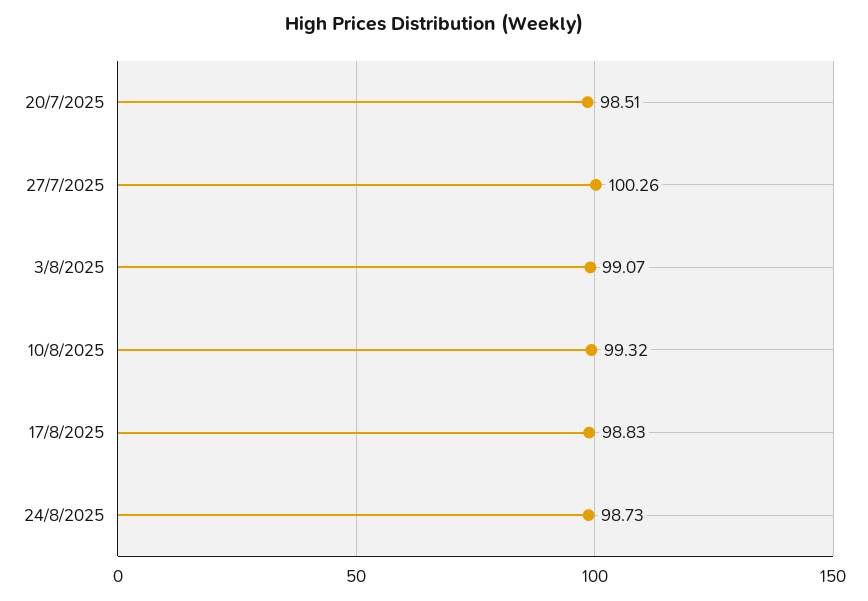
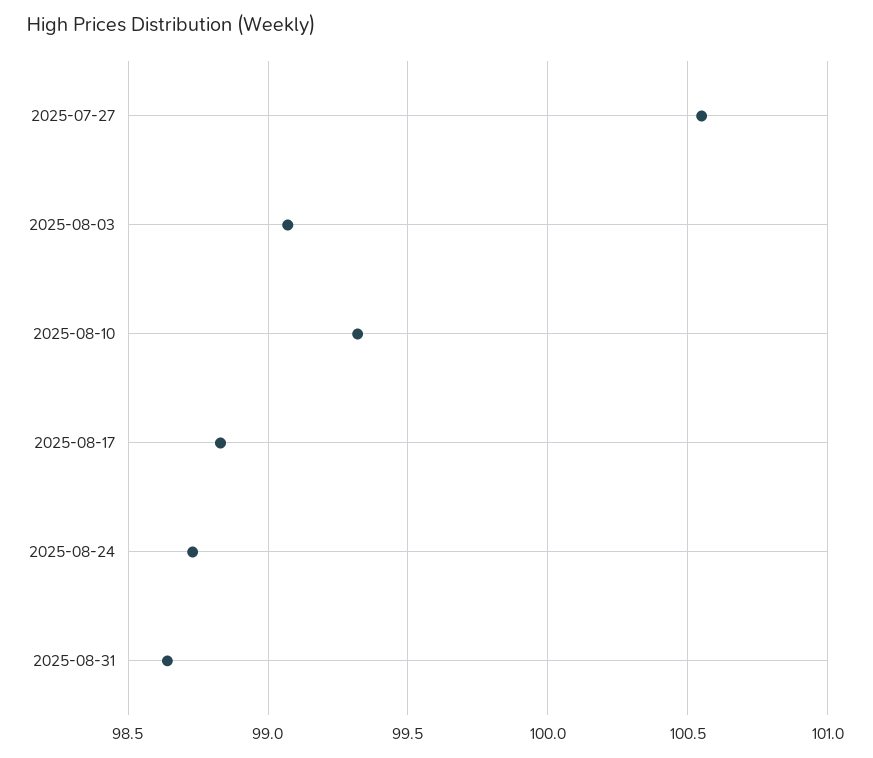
20/7/2025: 98.51 -> none
27/7/2025: 100.26 -> 100.55
2025-08-31: none -> 98.65

